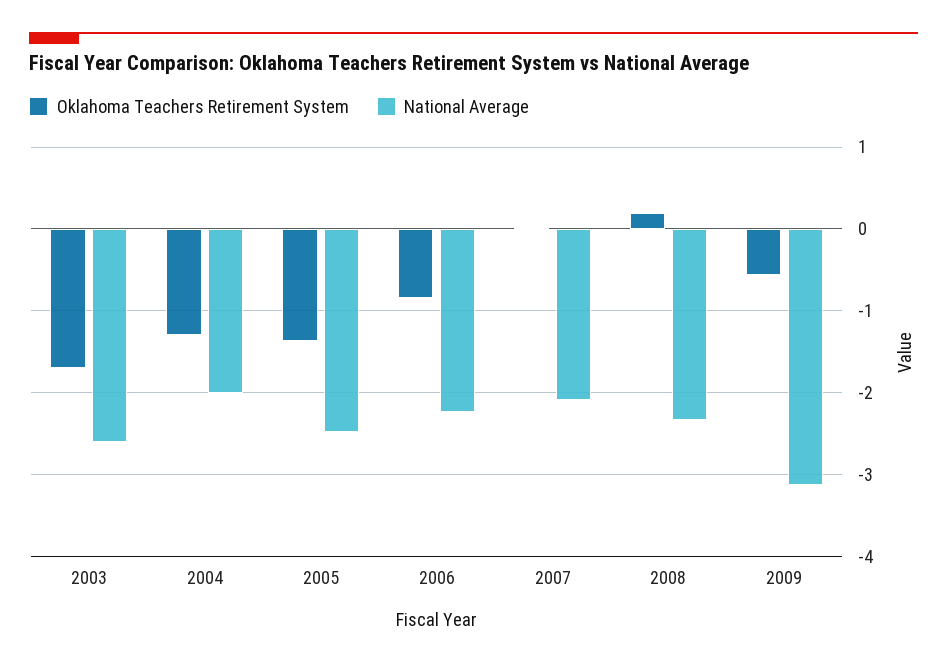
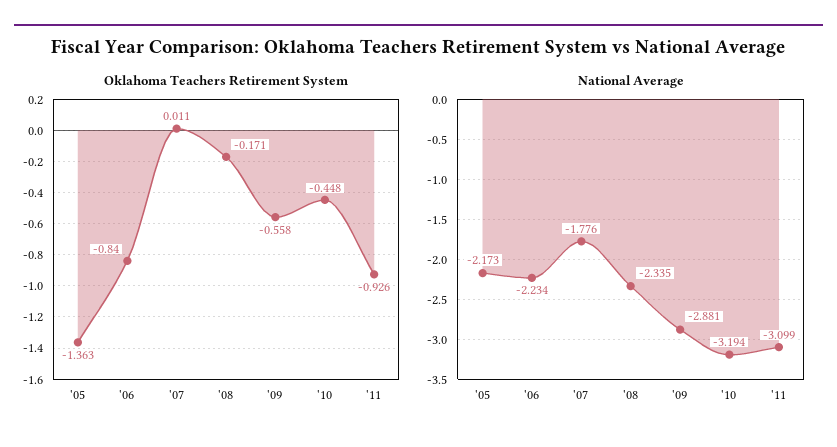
Oklahoma Teachers Retirement System, 2003: -1.7 -> none
National Average, 2003: -2.6 -> none
Oklahoma Teachers Retirement System, 2004: -1.3 -> none
National Average, 2004: -2 -> none
National Average, 2005: -2.5 -> -2.173
National Average, 2007: -2.1 -> -1.776
Oklahoma Teachers Retirement System, 2008: 0.2 -> -0.171
National Average, 2009: -3.1 -> -2.881
Oklahoma Teachers Retirement System, '10: none -> -0.448
Oklahoma Teachers Retirement System, '11: none -> -0.926
National Average, '10: none -> -3.194
National Average, '11: none -> -3.099

